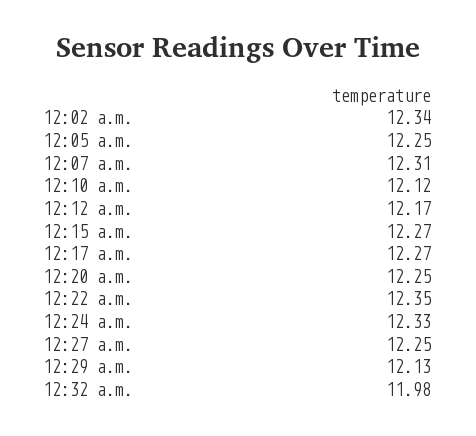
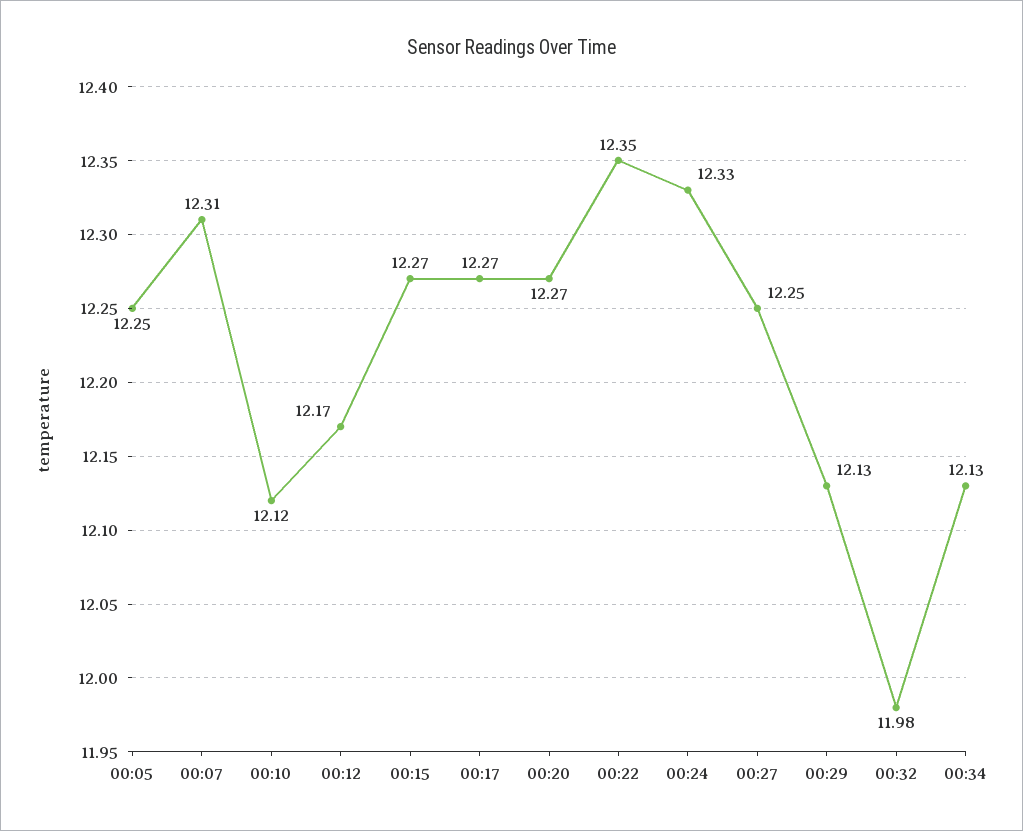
12:02 a.m.: 12.34 -> none
12:20 a.m.: 12.25 -> 12.27
00:34: none -> 12.13

